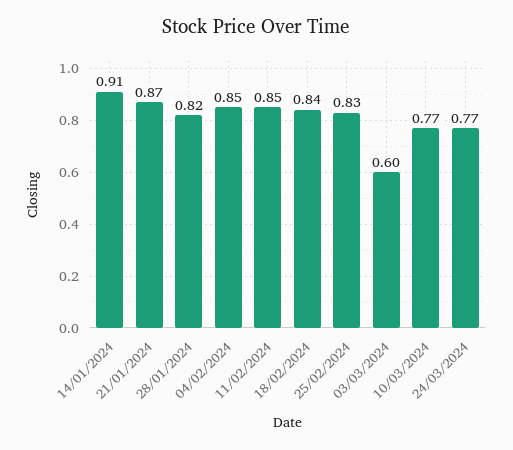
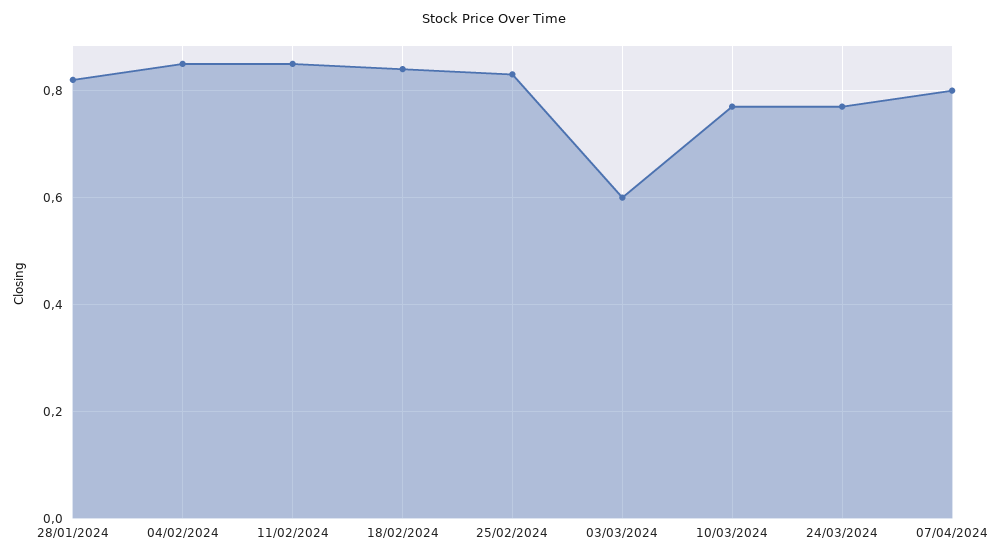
14/01/2024: 0.91 -> none
21/01/2024: 0.87 -> none
07/04/2024: none -> 0.8

